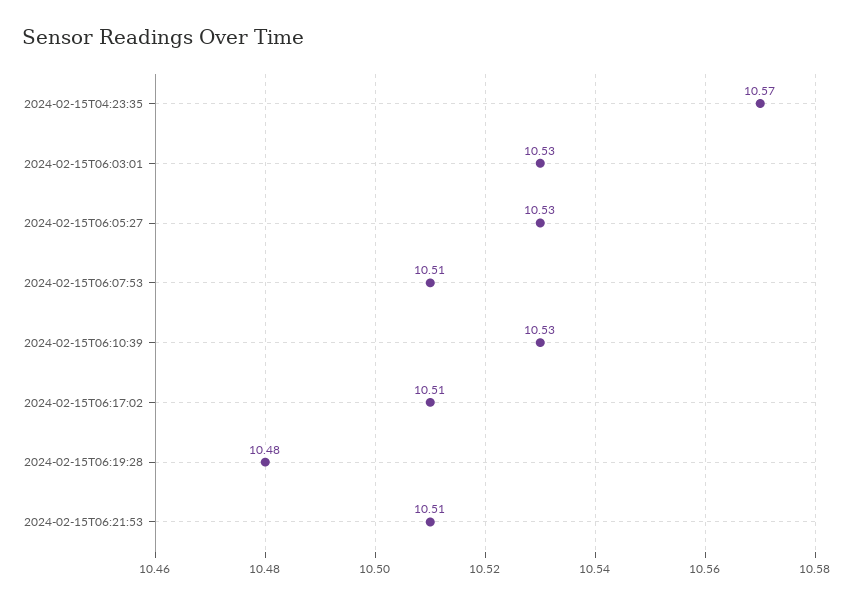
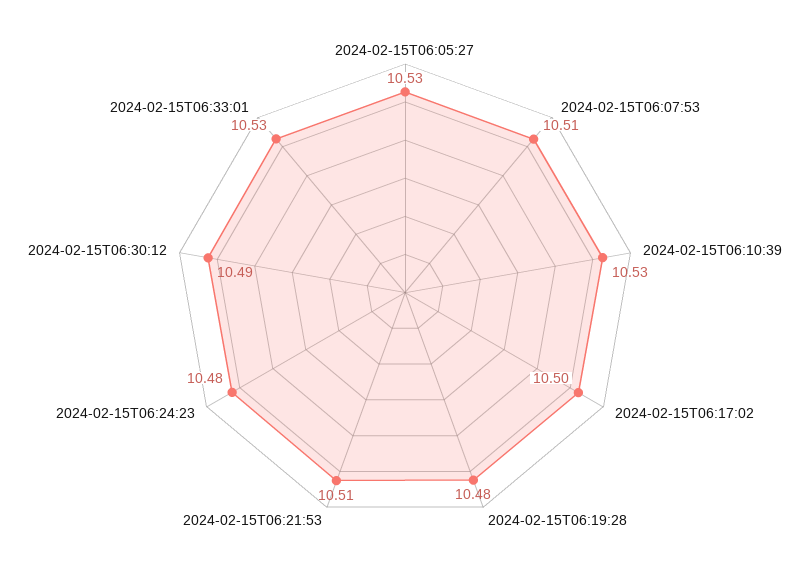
2024-02-15T04:23:35: 10.57 -> none
2024-02-15T06:03:01: 10.53 -> none
2024-02-15T06:17:02: 10.51 -> 10.5
2024-02-15T06:24:23: none -> 10.48
2024-02-15T06:30:12: none -> 10.49
2024-02-15T06:33:01: none -> 10.53

